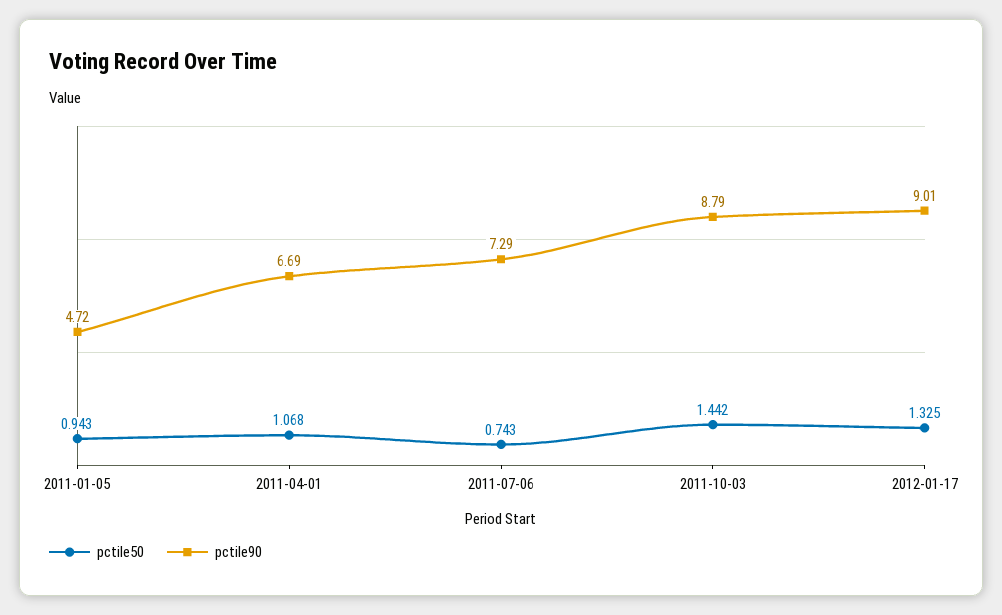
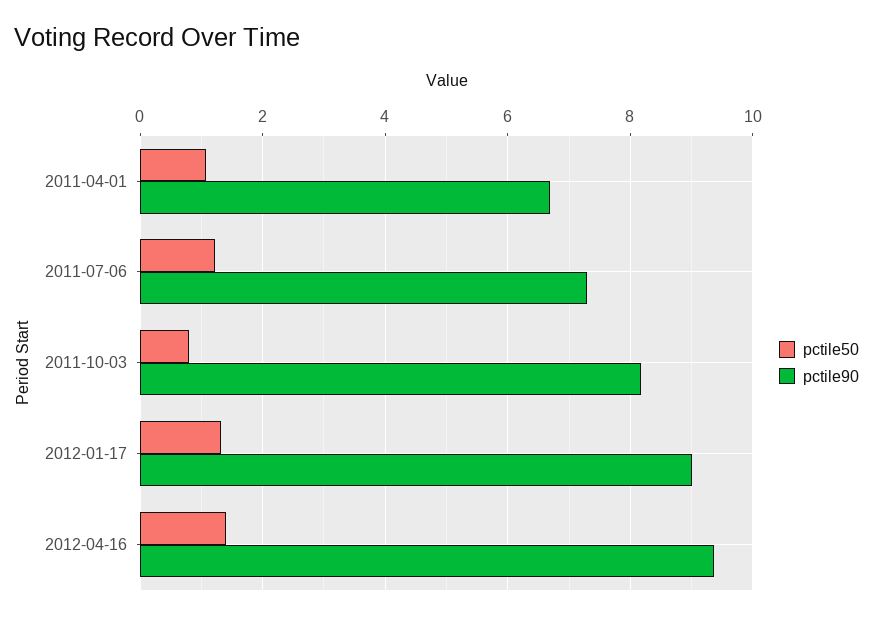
pctile50, 2011-01-05: 0.943 -> none
pctile90, 2011-01-05: 4.72 -> none
pctile50, 2011-07-06: 0.743 -> 1.2
pctile50, 2011-10-03: 1.442 -> 0.8
pctile90, 2011-10-03: 8.79 -> 8.2
pctile50, 2012-04-16: none -> 1.4
pctile90, 2012-04-16: none -> 9.4

